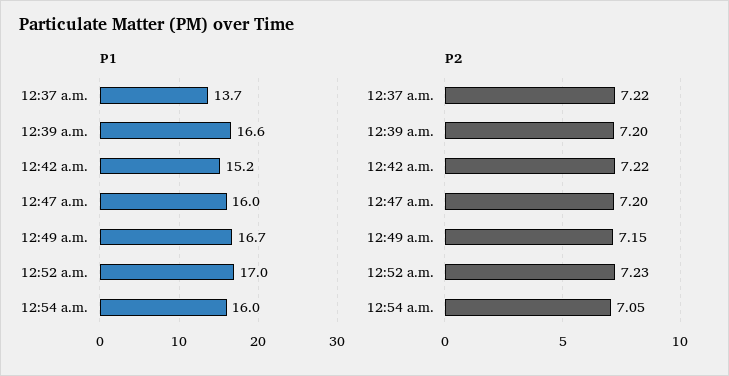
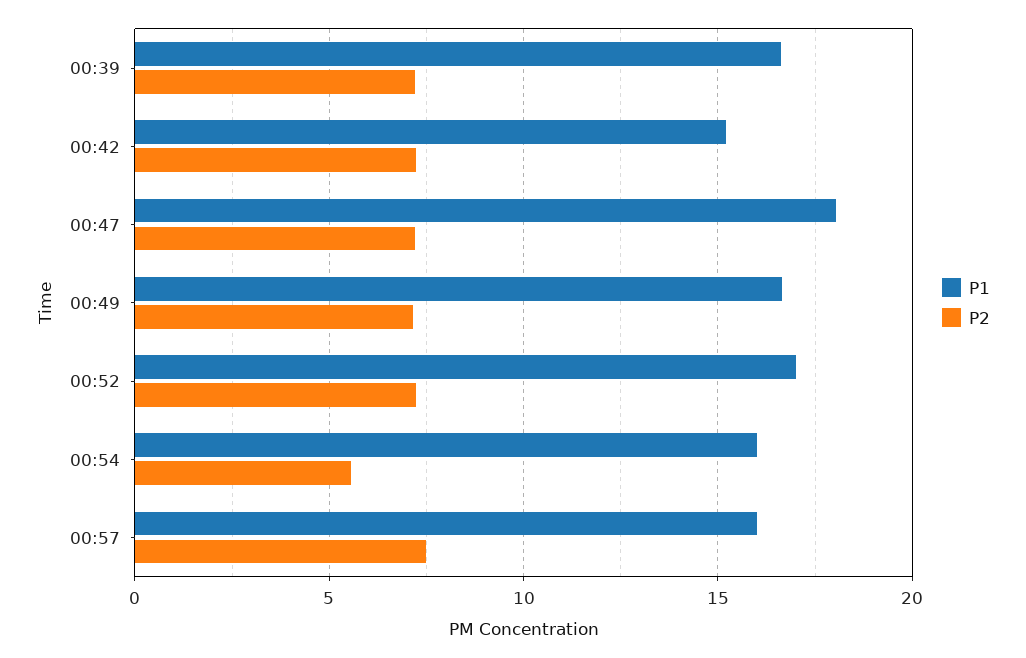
P1, 12:37 a.m.: 13.7 -> none
P1, 12:47 a.m.: 16 -> 18
P2, 12:37 a.m.: 7.22 -> none
P2, 12:54 a.m.: 7.05 -> 5.5
P1, 00:57: none -> 16
P2, 00:57: none -> 7.5

